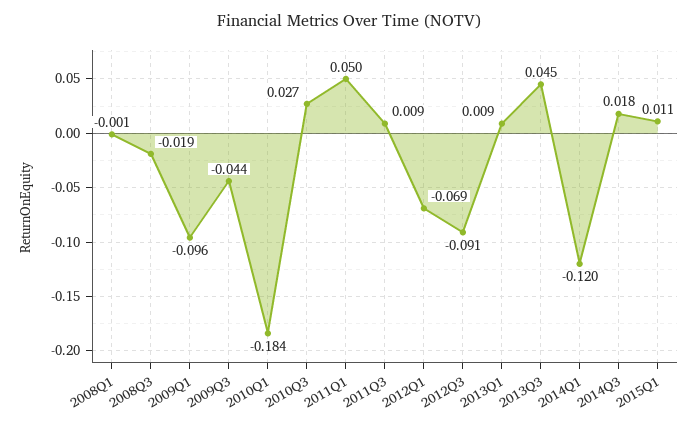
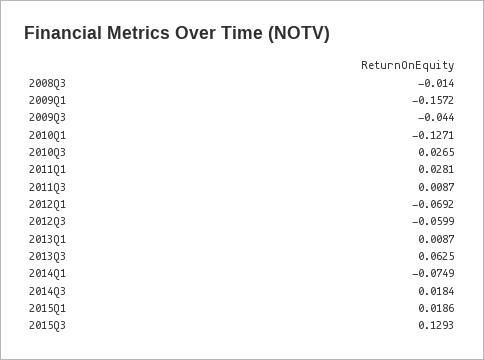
2008Q1: -0.001 -> none
2008Q3: -0.019 -> -0.014
2009Q1: -0.096 -> -0.1572
2010Q1: -0.184 -> -0.1271
2011Q1: 0.05 -> 0.0281
2012Q3: -0.091 -> -0.0599
2013Q3: 0.045 -> 0.0625
2014Q1: -0.12 -> -0.0749
2015Q1: 0.011 -> 0.0186
2015Q3: none -> 0.1293

